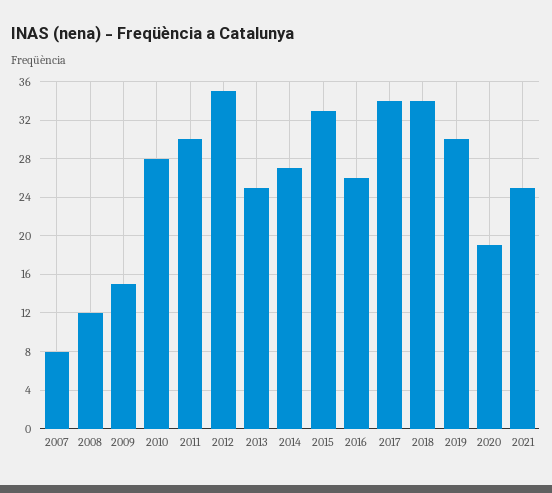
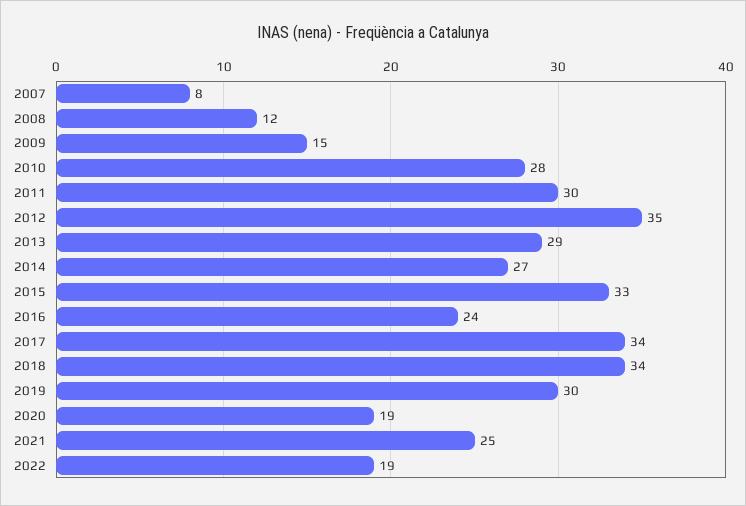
2013: 25 -> 29
2016: 26 -> 24
2022: none -> 19

